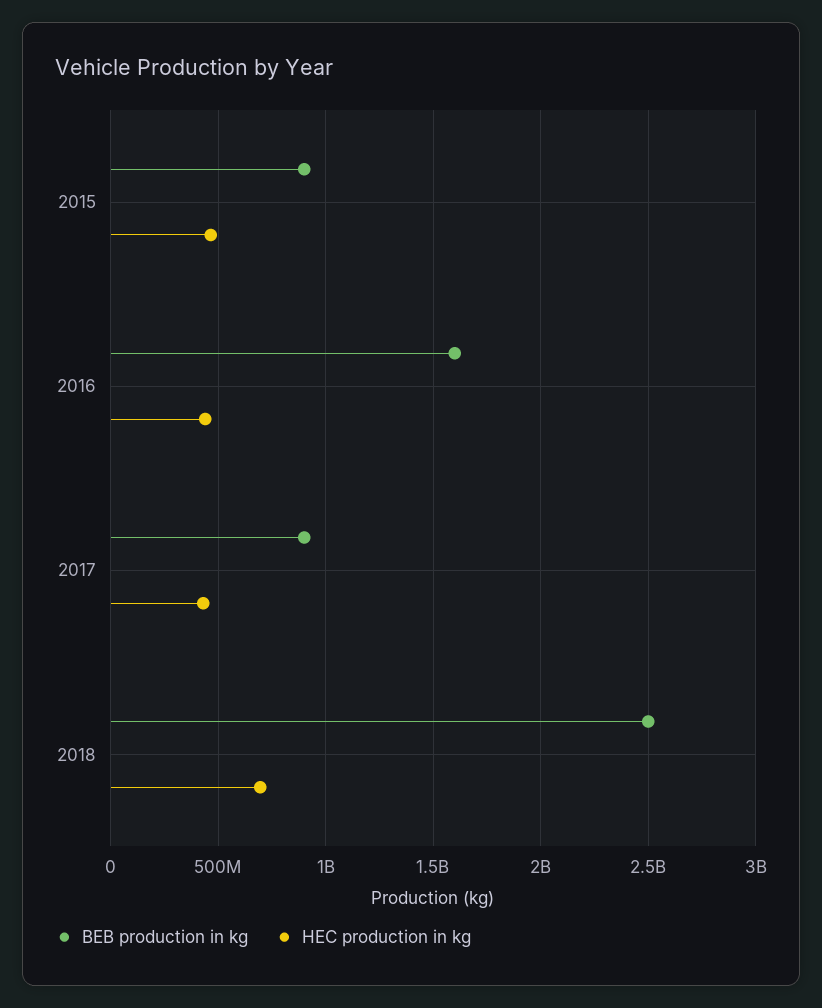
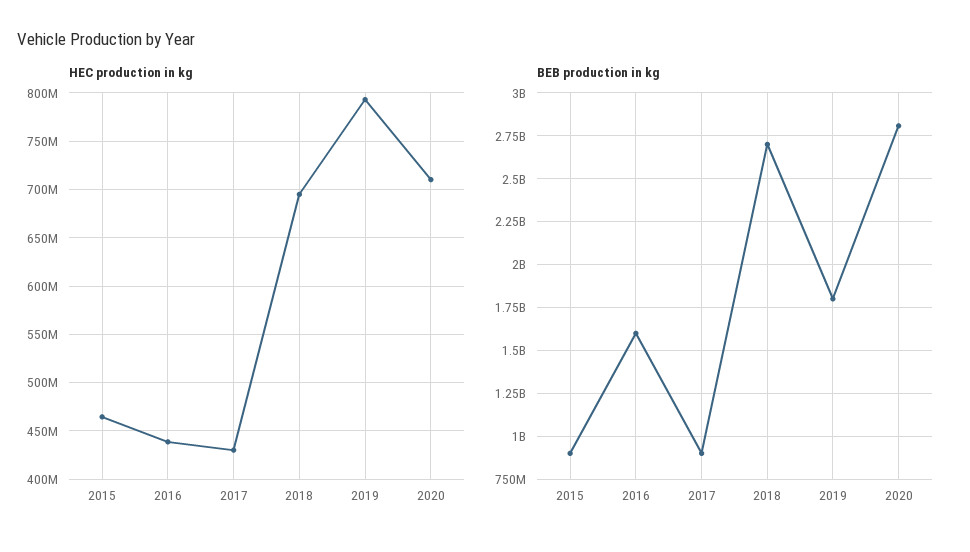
BEB production in kg, 2018: 2500000000 -> 2700000000
HEC production in kg, 2019: none -> 790000000
HEC production in kg, 2020: none -> 710000000
BEB production in kg, 2019: none -> 1800000000
BEB production in kg, 2020: none -> 2800000000

